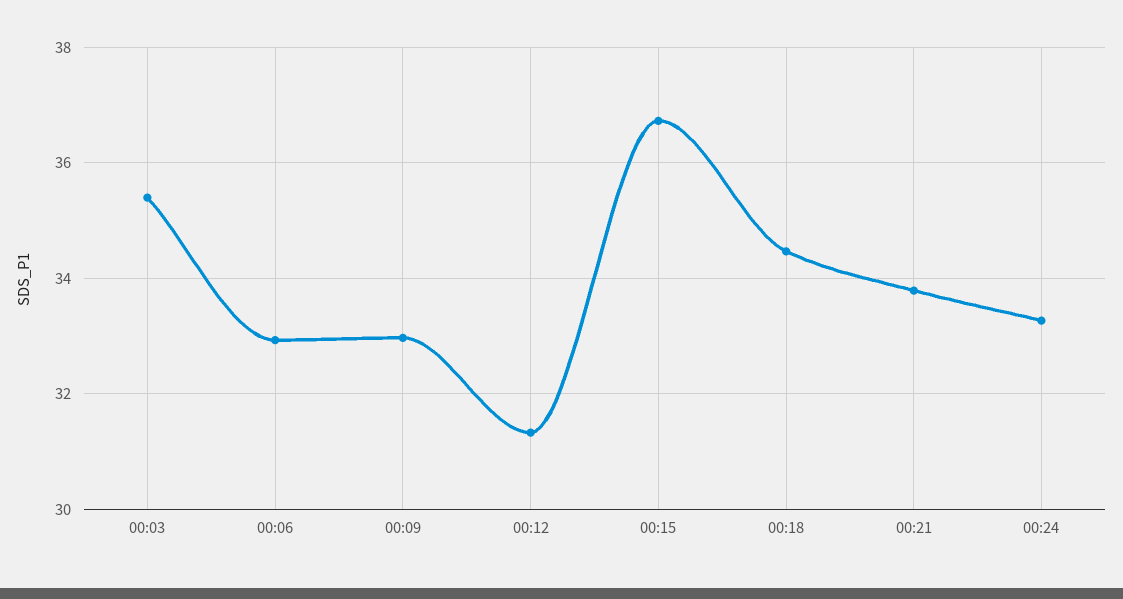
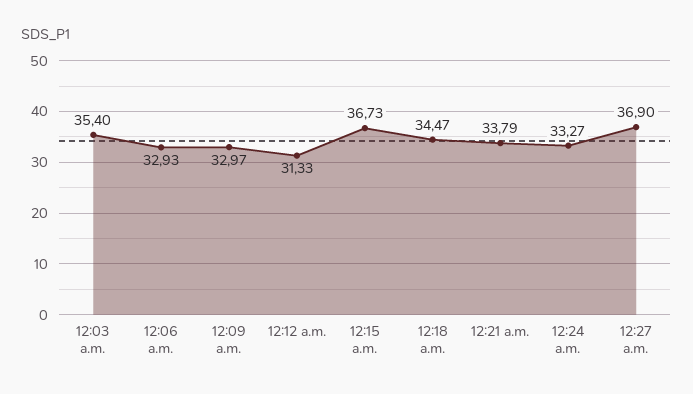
12:27 a.m.: none -> 36.9

